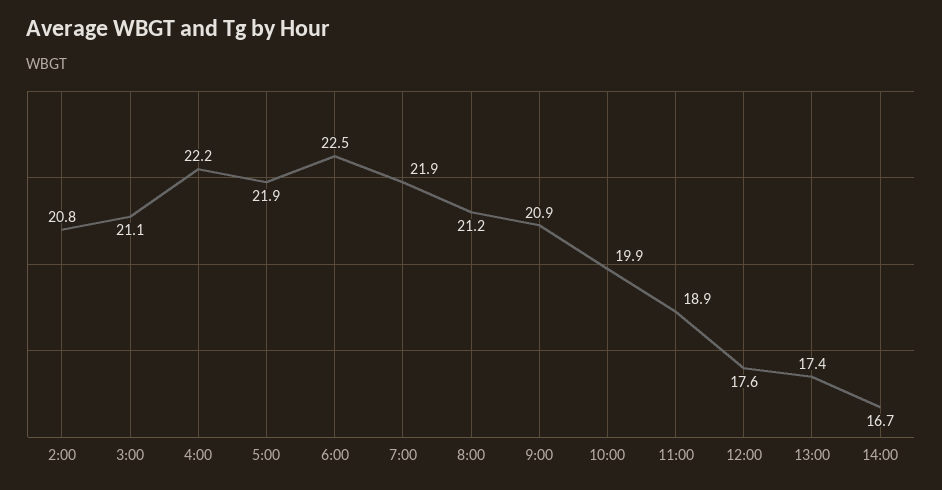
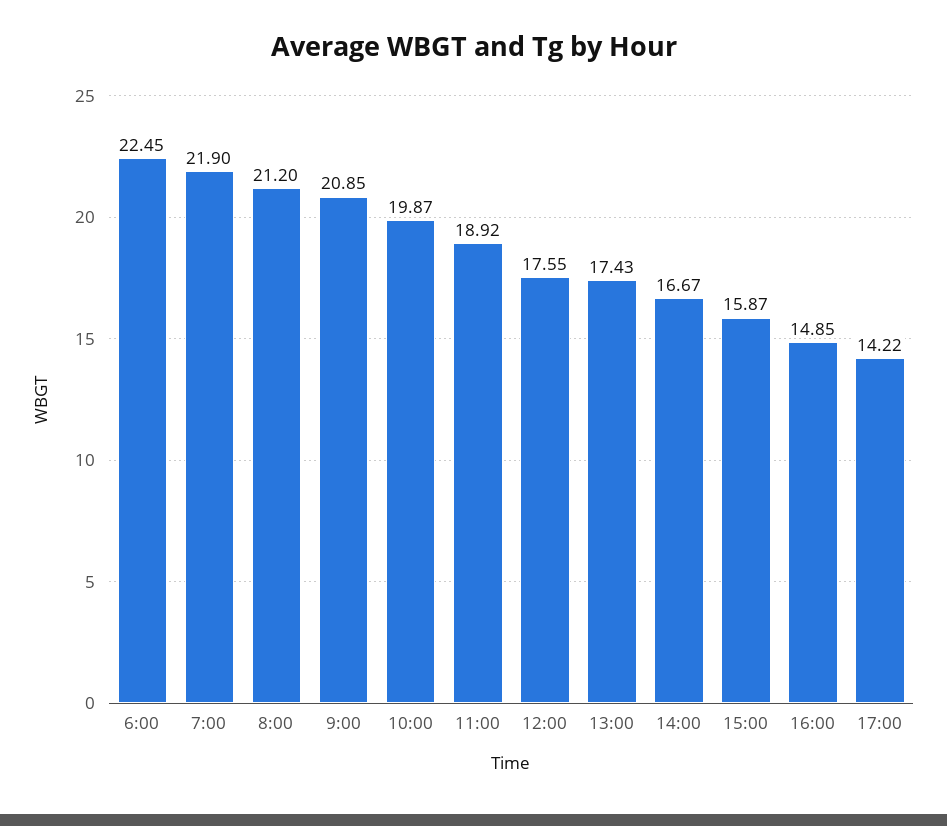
2:00: 20.8 -> none
3:00: 21.1 -> none
4:00: 22.2 -> none
5:00: 21.9 -> none
15:00: none -> 15.87
16:00: none -> 14.85
17:00: none -> 14.22

